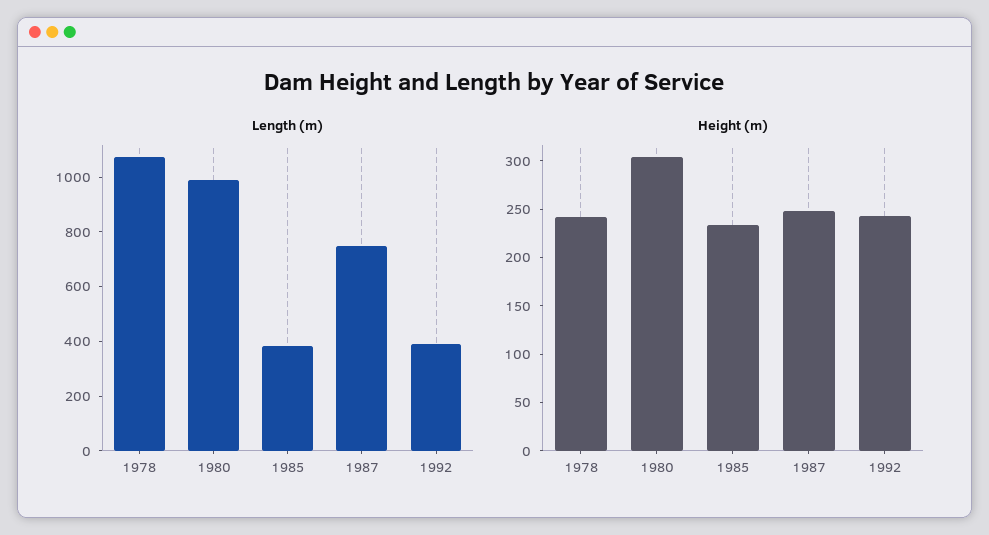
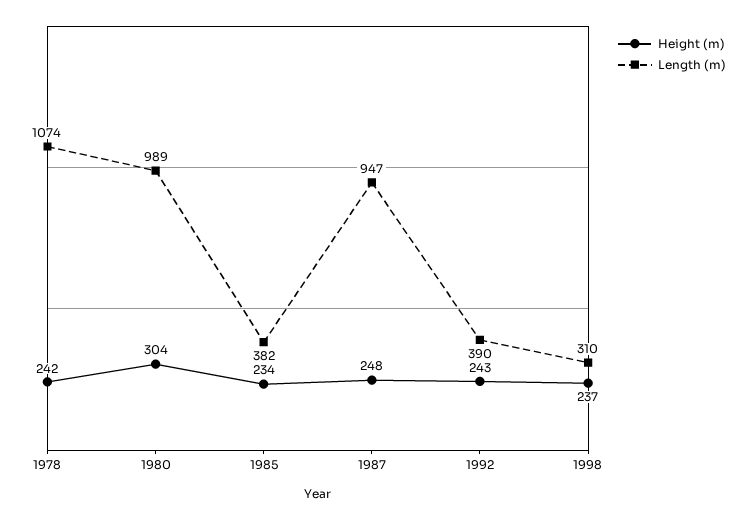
Length (m), 1987: 750 -> 947
Height (m), 1998: none -> 237
Length (m), 1998: none -> 310

